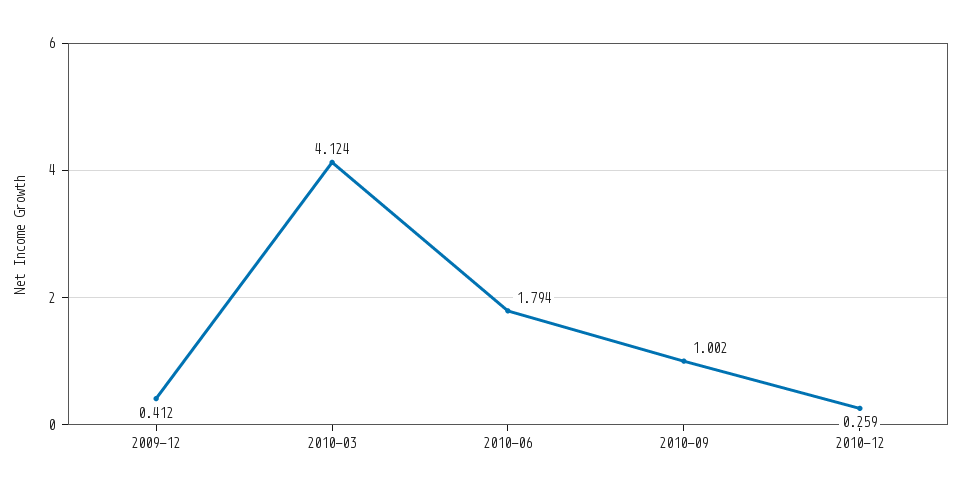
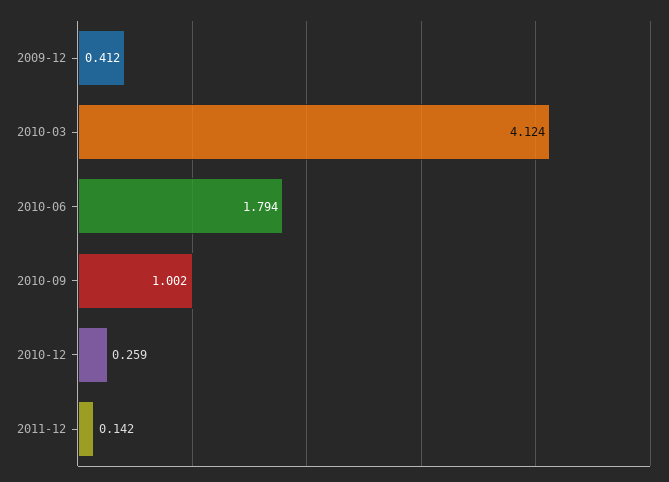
2011-12: none -> 0.142

